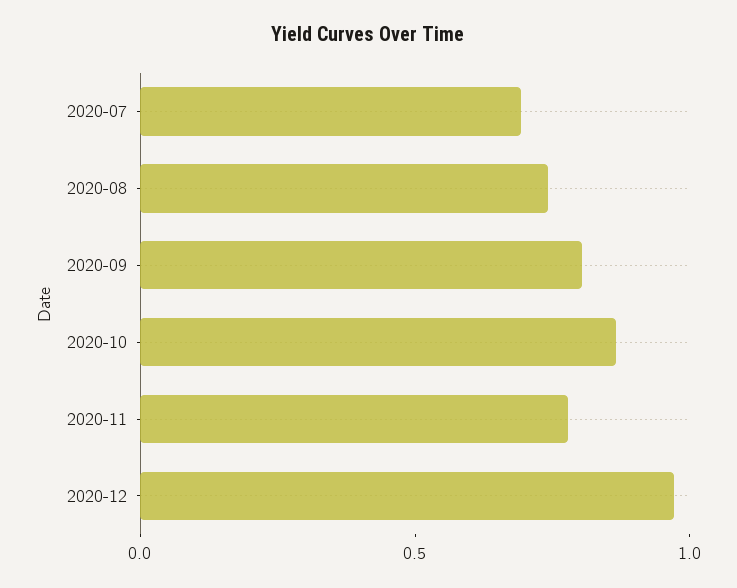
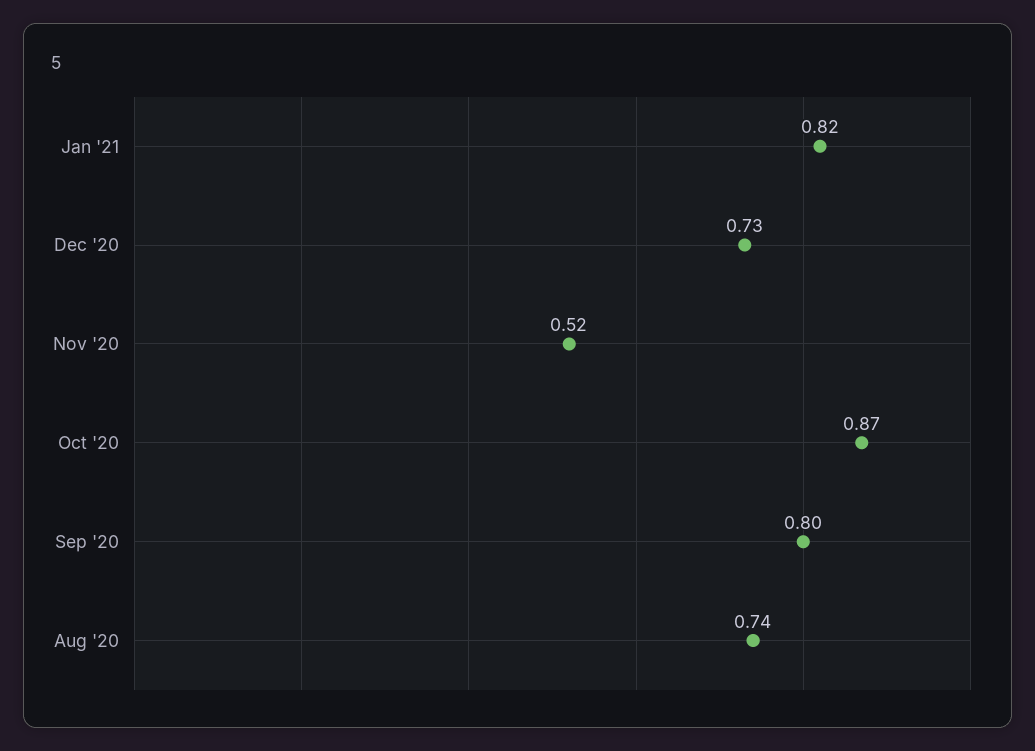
2020-07: 0.7 -> none
2020-11: 0.8 -> 0.52
2020-12: 1 -> 0.73
Jan '21: none -> 0.82

